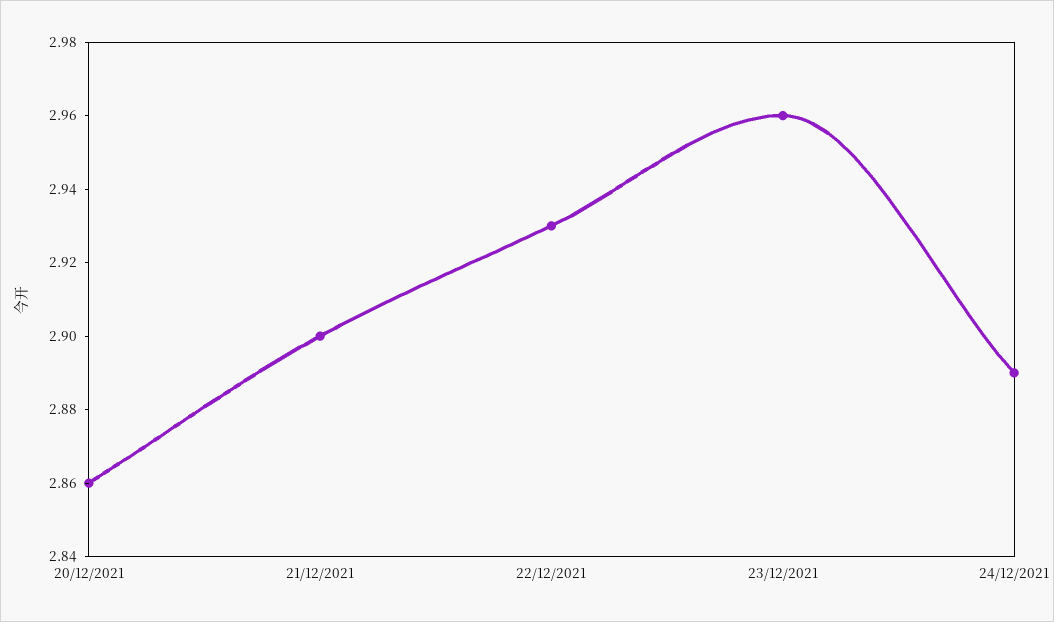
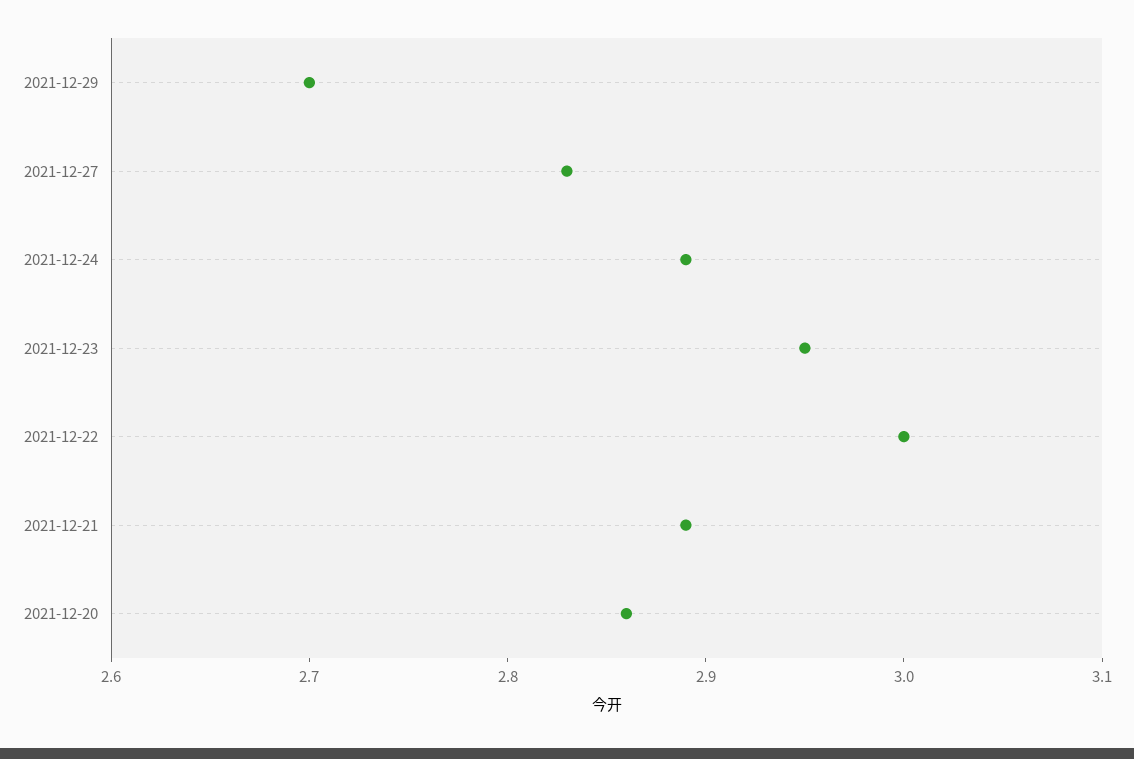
21/12/2021: 2.9 -> 2.89
22/12/2021: 2.93 -> 3
23/12/2021: 2.96 -> 2.95
2021-12-29: none -> 2.7
2021-12-27: none -> 2.83

